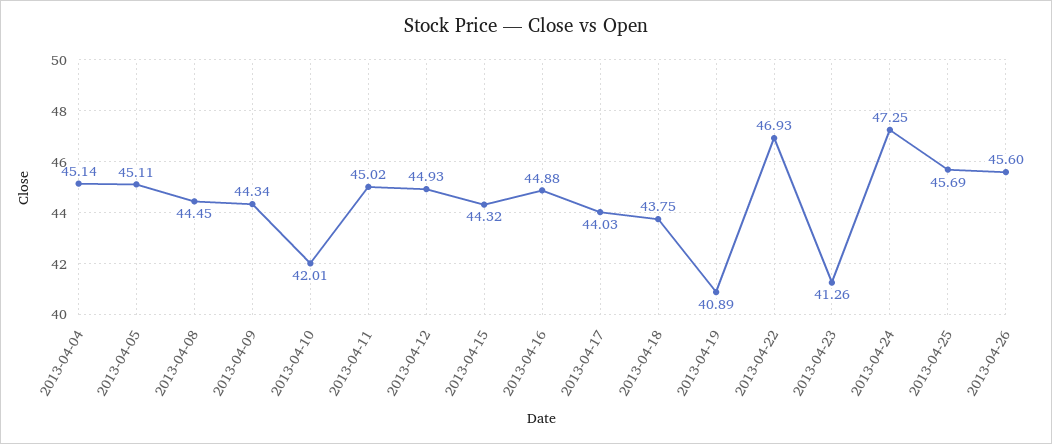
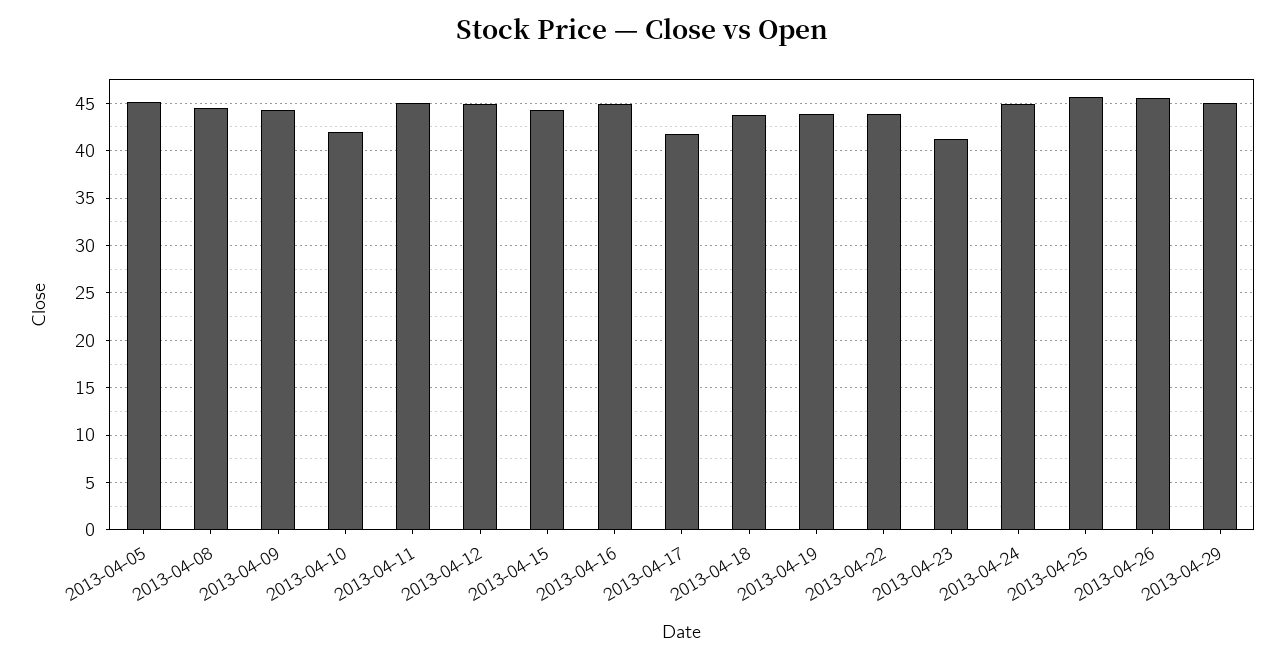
2013-04-04: 45.14 -> none
2013-04-17: 44.03 -> 42
2013-04-19: 40.89 -> 44
2013-04-22: 46.93 -> 44
2013-04-24: 47.25 -> 45
2013-04-29: none -> 45

